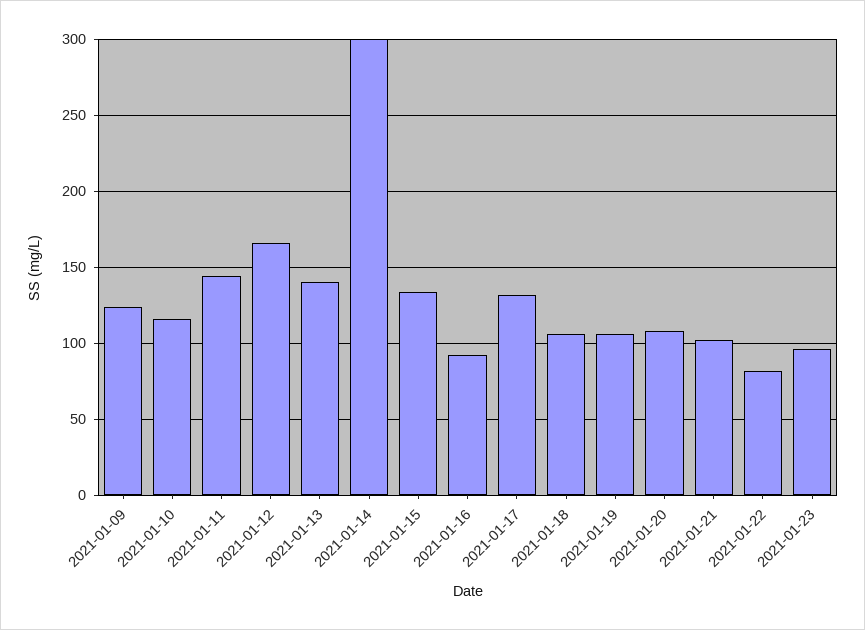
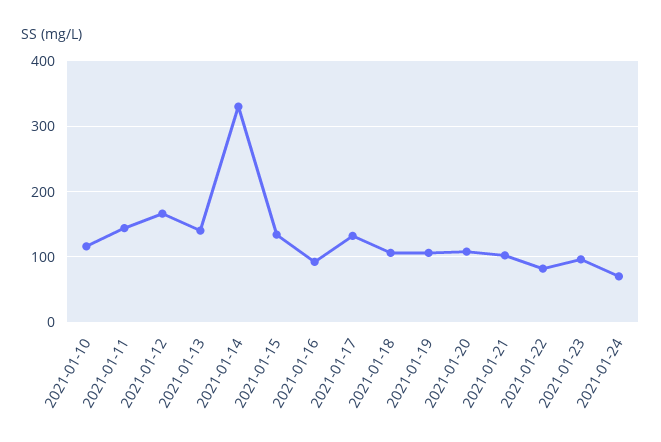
2021-01-09: 125 -> none
2021-01-14: 300 -> 330
2021-01-24: none -> 70

